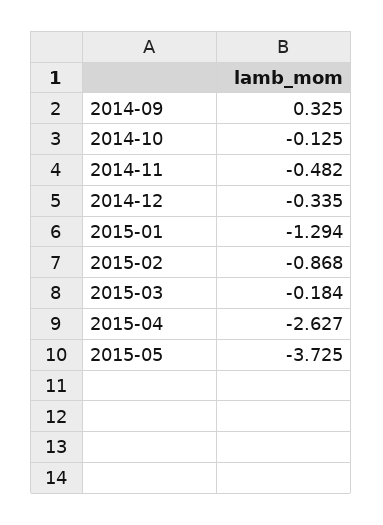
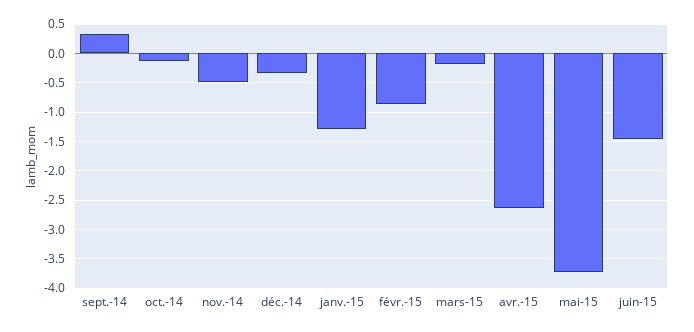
juin-15: none -> -1.5

